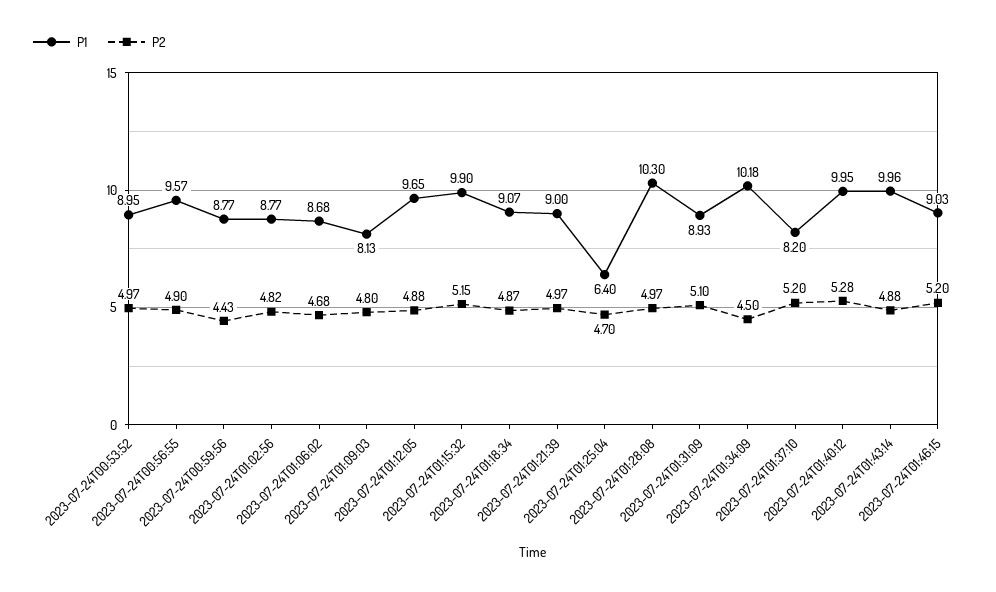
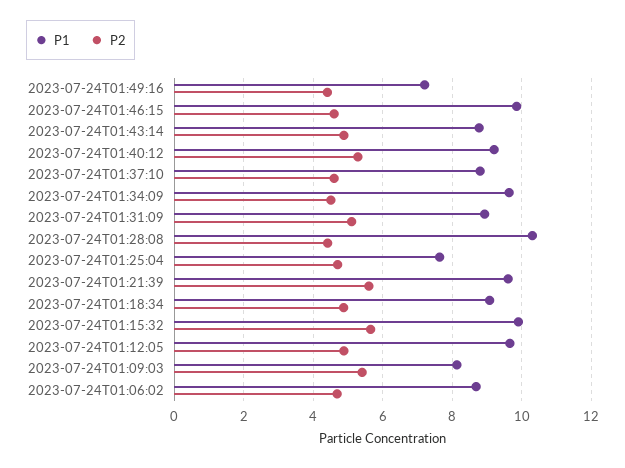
P1, 2023-07-24T00:53:52: 8.95 -> none
P2, 2023-07-24T00:53:52: 4.97 -> none
P1, 2023-07-24T00:56:55: 9.57 -> none
P2, 2023-07-24T00:56:55: 4.9 -> none
P1, 2023-07-24T00:59:56: 8.77 -> none
P2, 2023-07-24T00:59:56: 4.43 -> none
P1, 2023-07-24T01:02:56: 8.77 -> none
P2, 2023-07-24T01:02:56: 4.82 -> none
P2, 2023-07-24T01:09:03: 4.8 -> 5.4
P2, 2023-07-24T01:15:32: 5.15 -> 5.6
P1, 2023-07-24T01:21:39: 9 -> 9.6
P2, 2023-07-24T01:21:39: 4.97 -> 5.6
P1, 2023-07-24T01:25:04: 6.4 -> 7.6
P2, 2023-07-24T01:28:08: 4.97 -> 4.4
P1, 2023-07-24T01:34:09: 10.18 -> 9.6
P1, 2023-07-24T01:37:10: 8.2 -> 8.8
P2, 2023-07-24T01:37:10: 5.2 -> 4.6
P1, 2023-07-24T01:40:12: 9.95 -> 9.2
P1, 2023-07-24T01:43:14: 9.96 -> 8.8
P1, 2023-07-24T01:46:15: 9.03 -> 9.8
P2, 2023-07-24T01:46:15: 5.2 -> 4.6
P1, 2023-07-24T01:49:16: none -> 7.2
P2, 2023-07-24T01:49:16: none -> 4.4

